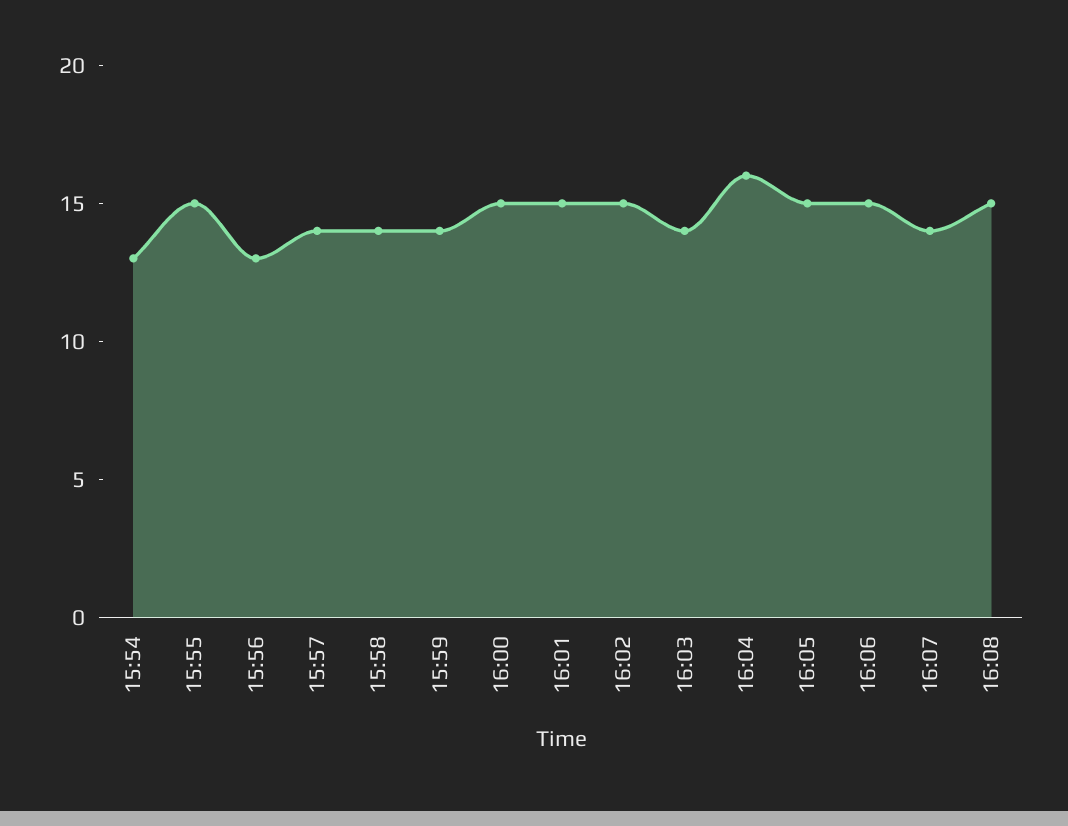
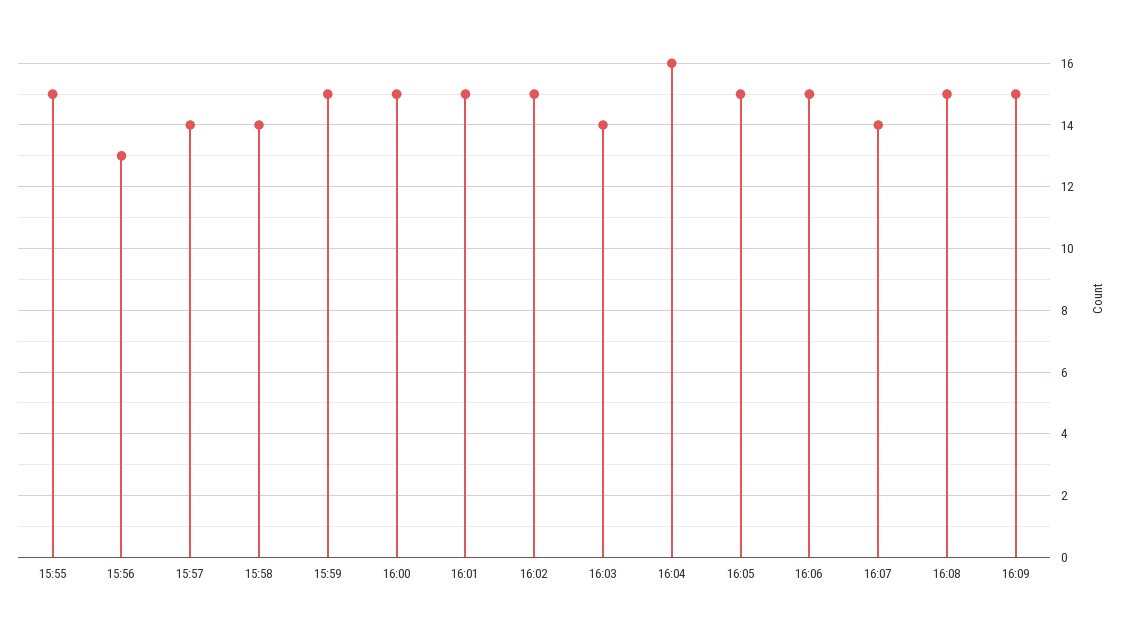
15:54: 13 -> none
15:59: 14 -> 15
16:09: none -> 15

